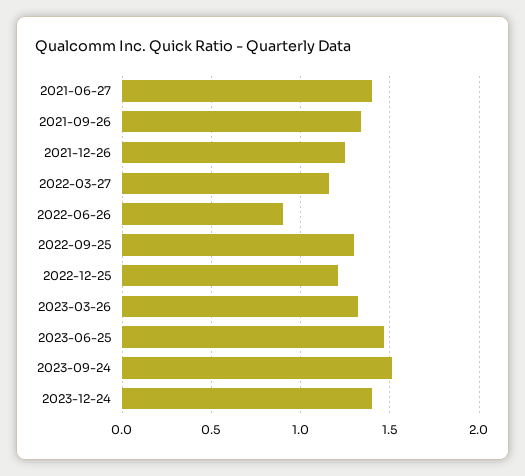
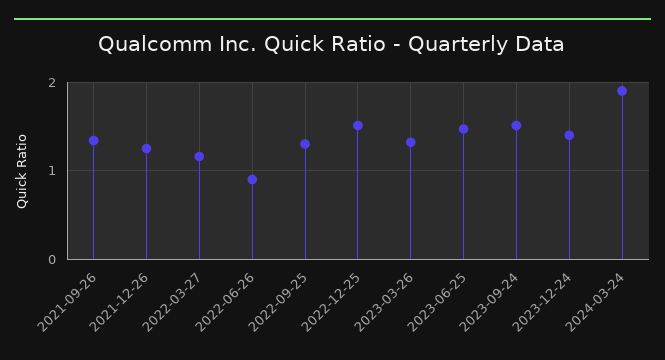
2021-06-27: 1.4 -> none
2022-12-25: 1.2 -> 1.5
2024-03-24: none -> 1.9

